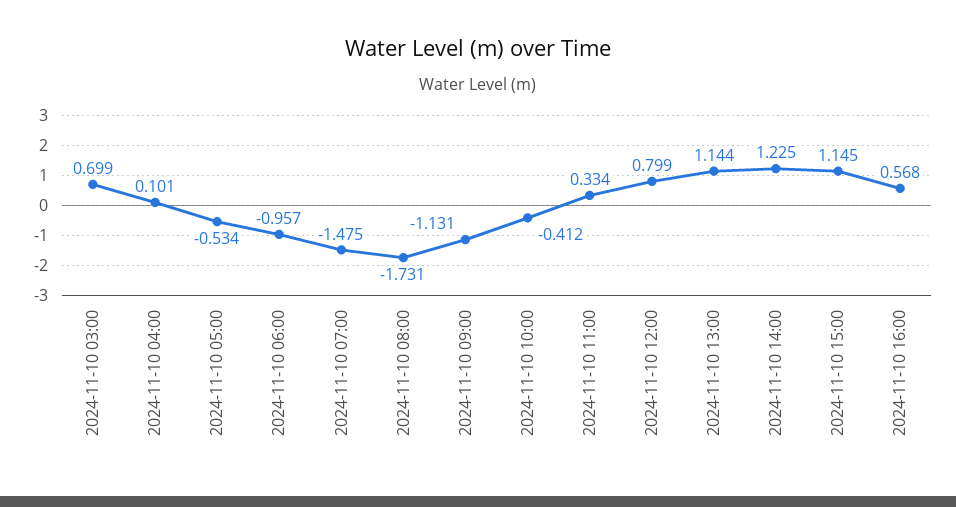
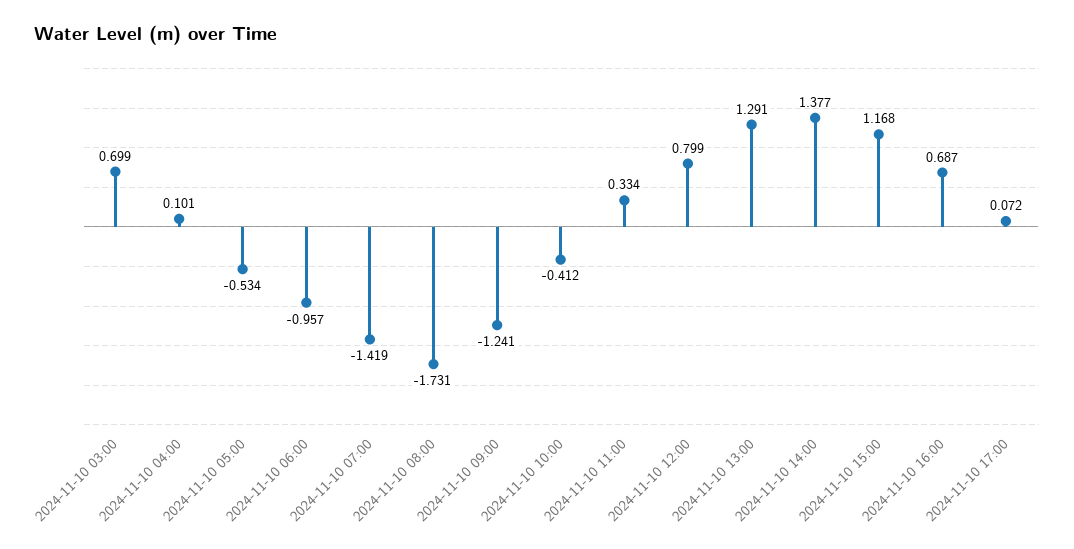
2024-11-10 07:00: -1.475 -> -1.419
2024-11-10 09:00: -1.131 -> -1.241
2024-11-10 13:00: 1.144 -> 1.291
2024-11-10 14:00: 1.225 -> 1.377
2024-11-10 15:00: 1.145 -> 1.168
2024-11-10 16:00: 0.568 -> 0.687
2024-11-10 17:00: none -> 0.072

